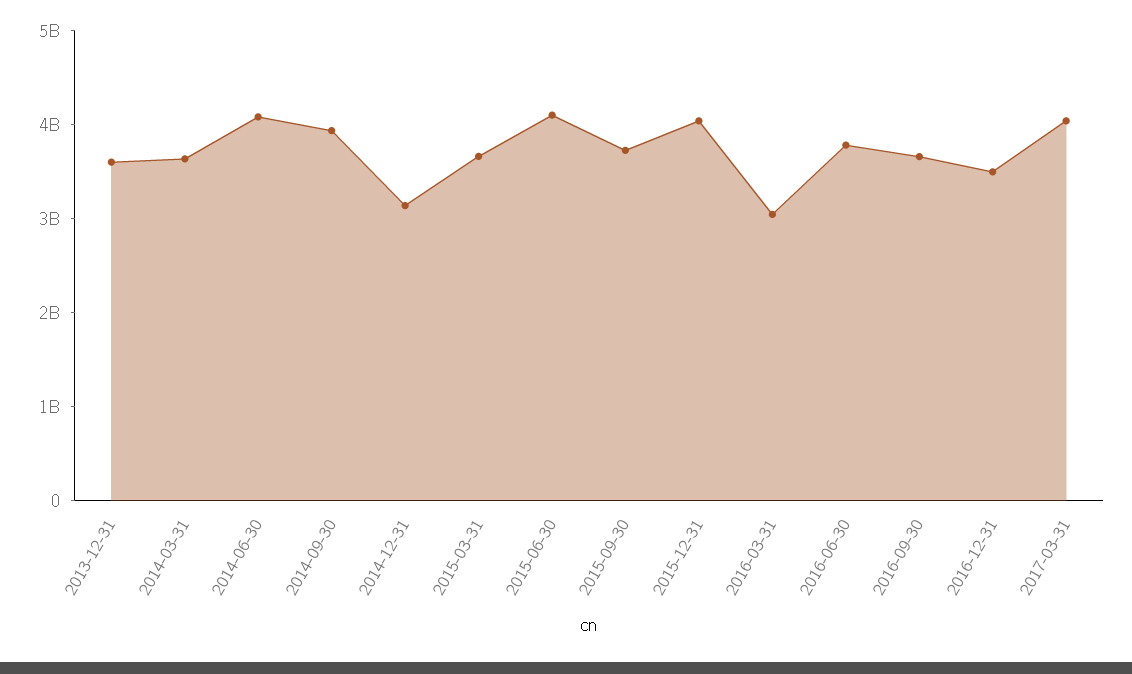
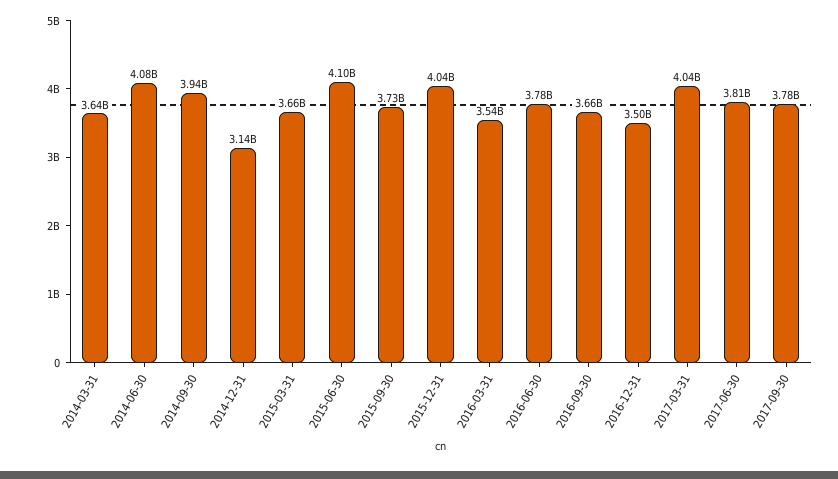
2013-12-31: 3600000000 -> none
2016-03-31: 3000000000 -> 3540000000
2017-06-30: none -> 3810000000
2017-09-30: none -> 3780000000

